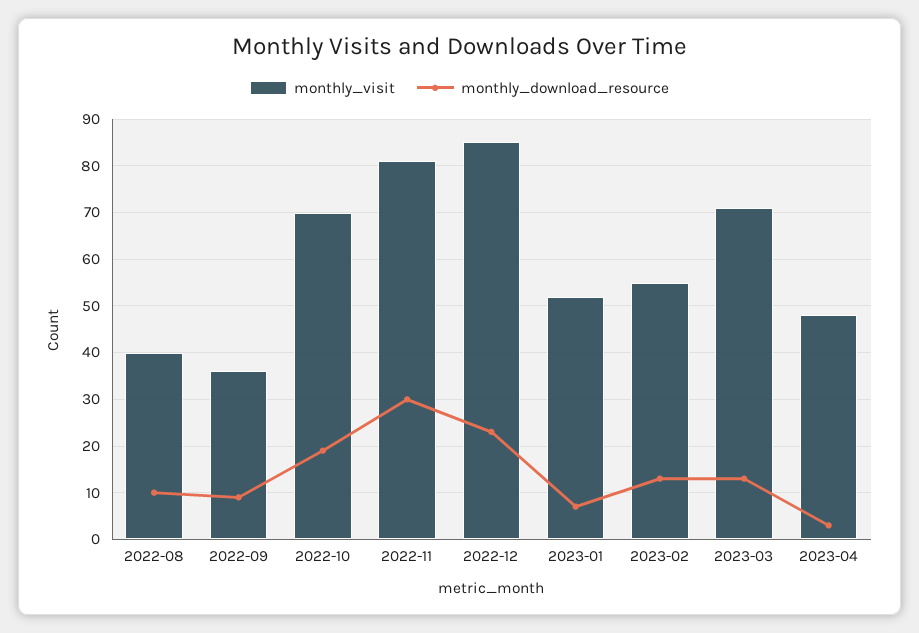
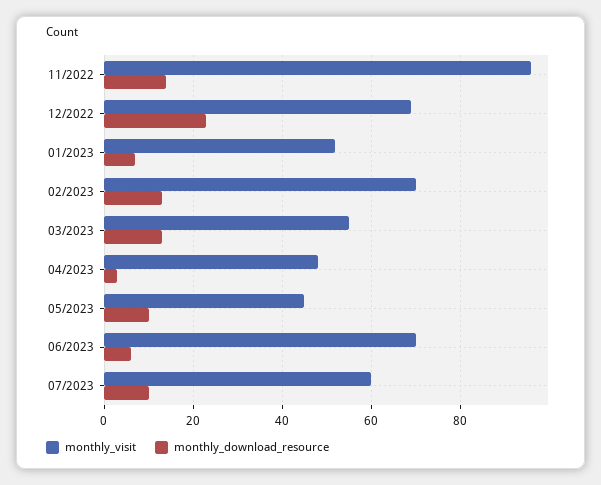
monthly_visit, 2022-08: 40 -> none
monthly_download_resource, 2022-08: 10 -> none
monthly_visit, 2022-09: 35 -> none
monthly_download_resource, 2022-09: 10 -> none
monthly_visit, 2022-10: 70 -> none
monthly_download_resource, 2022-10: 20 -> none
monthly_visit, 2022-11: 80 -> 95
monthly_download_resource, 2022-11: 30 -> 15
monthly_visit, 2022-12: 85 -> 70
monthly_visit, 2023-02: 55 -> 70
monthly_visit, 2023-03: 70 -> 55
monthly_visit, 05/2023: none -> 45
monthly_download_resource, 05/2023: none -> 10
monthly_visit, 06/2023: none -> 70
monthly_download_resource, 06/2023: none -> 5
monthly_visit, 07/2023: none -> 60
monthly_download_resource, 07/2023: none -> 10

